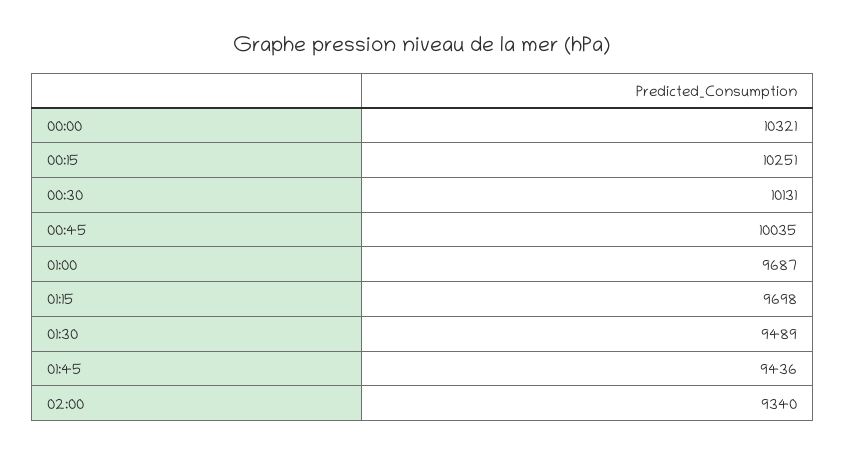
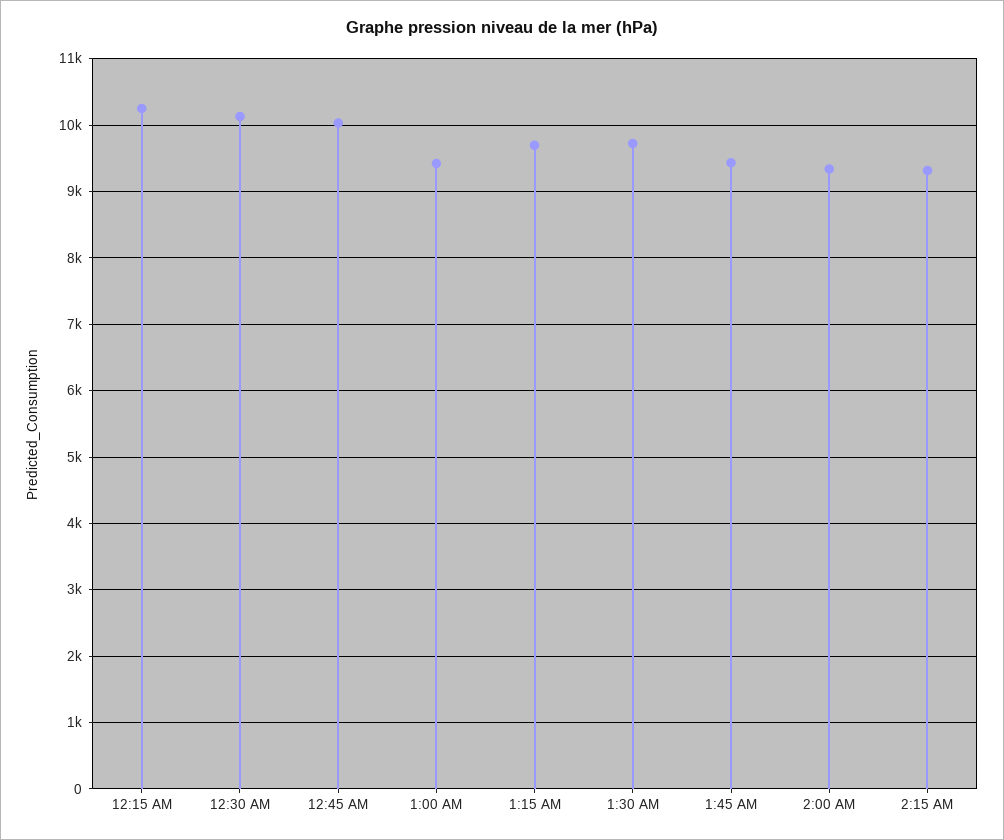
00:00: 10321 -> none
01:00: 9687 -> 9400
01:30: 9489 -> 9700
2:15 AM: none -> 9300

